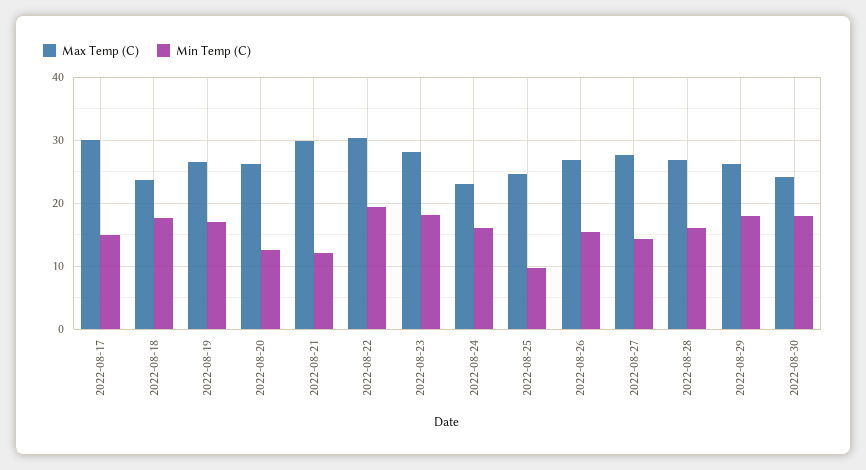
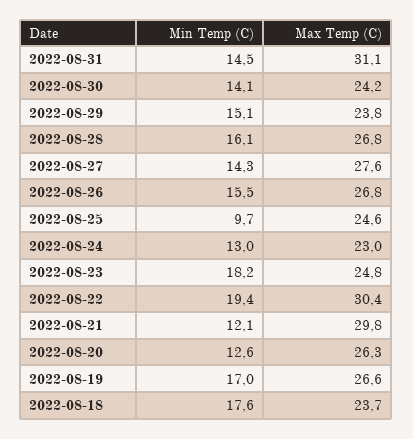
Max Temp (C), 2022-08-17: 30 -> none
Min Temp (C), 2022-08-17: 15 -> none
Max Temp (C), 2022-08-23: 28 -> 24.8
Min Temp (C), 2022-08-24: 16 -> 13
Max Temp (C), 2022-08-29: 26 -> 23.8
Min Temp (C), 2022-08-29: 18 -> 15.1
Min Temp (C), 2022-08-30: 18 -> 14.1
Min Temp (C), 2022-08-31: none -> 14.5
Max Temp (C), 2022-08-31: none -> 31.1

